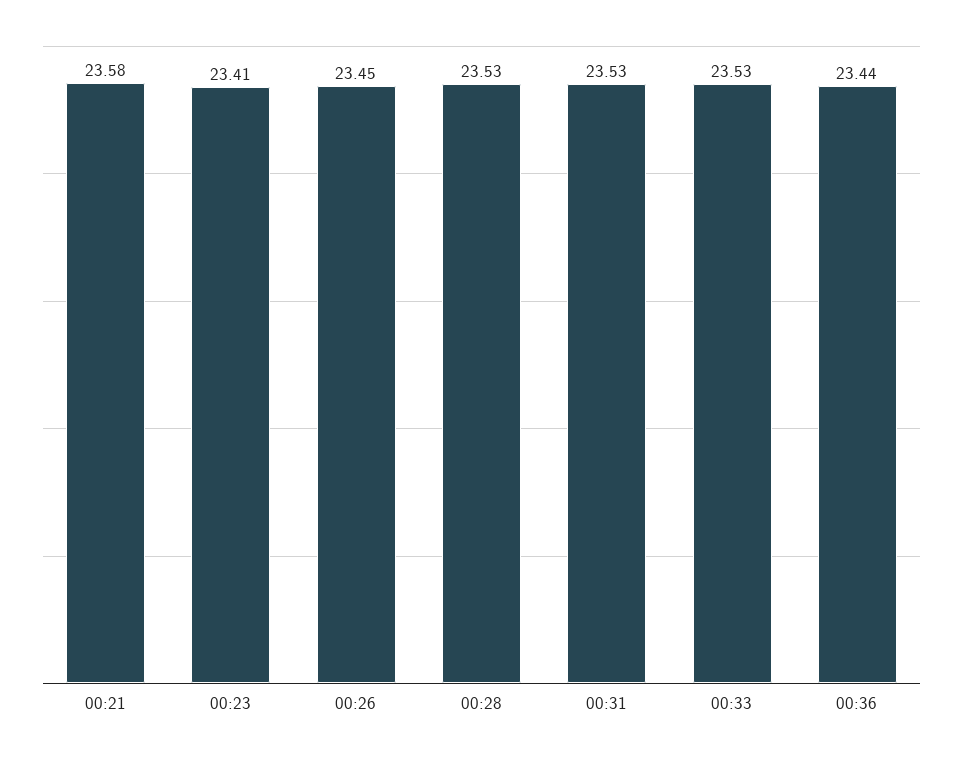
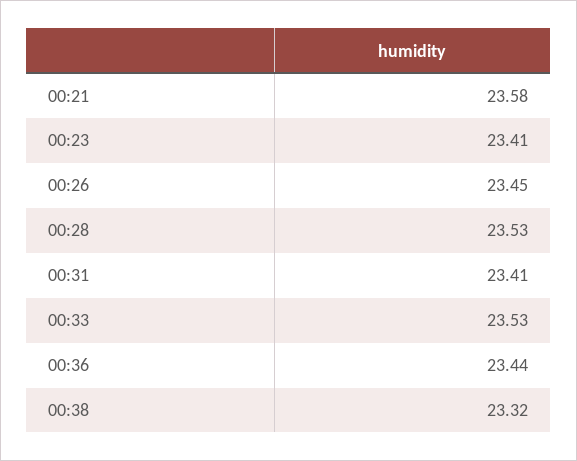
00:31: 23.53 -> 23.41
00:38: none -> 23.32

